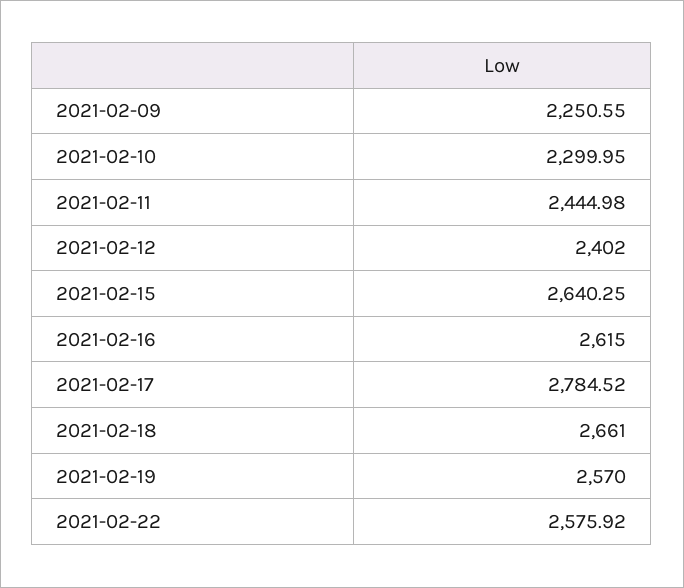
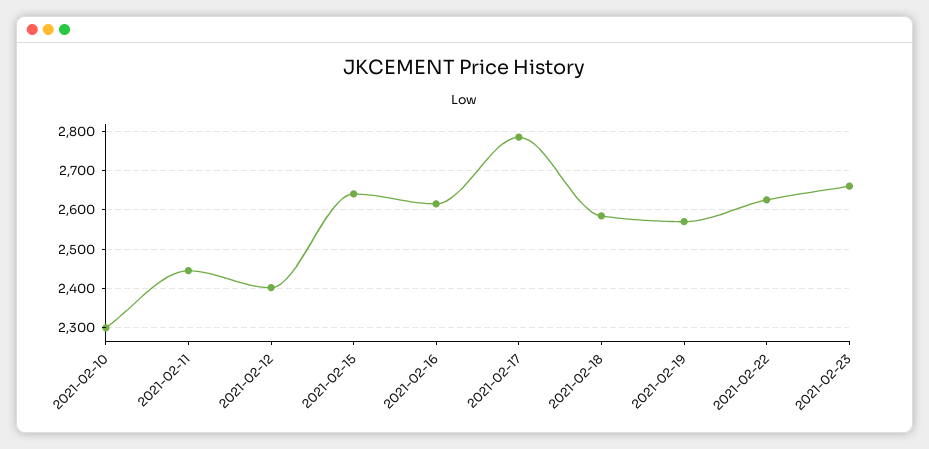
2021-02-09: 2250.55 -> none
2021-02-18: 2661 -> 2580
2021-02-22: 2575.92 -> 2620
2021-02-23: none -> 2660

